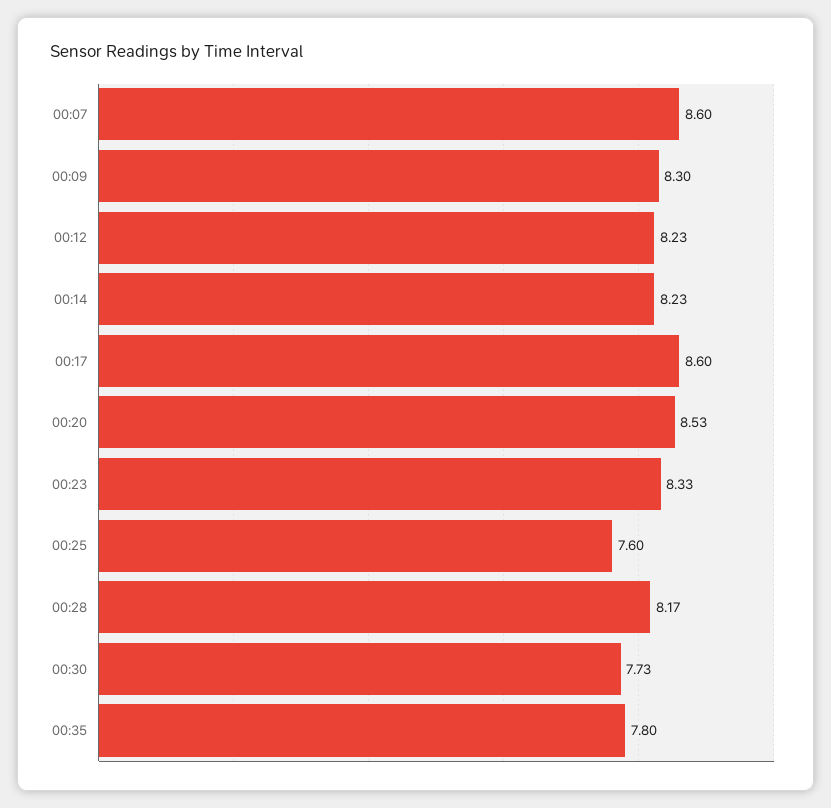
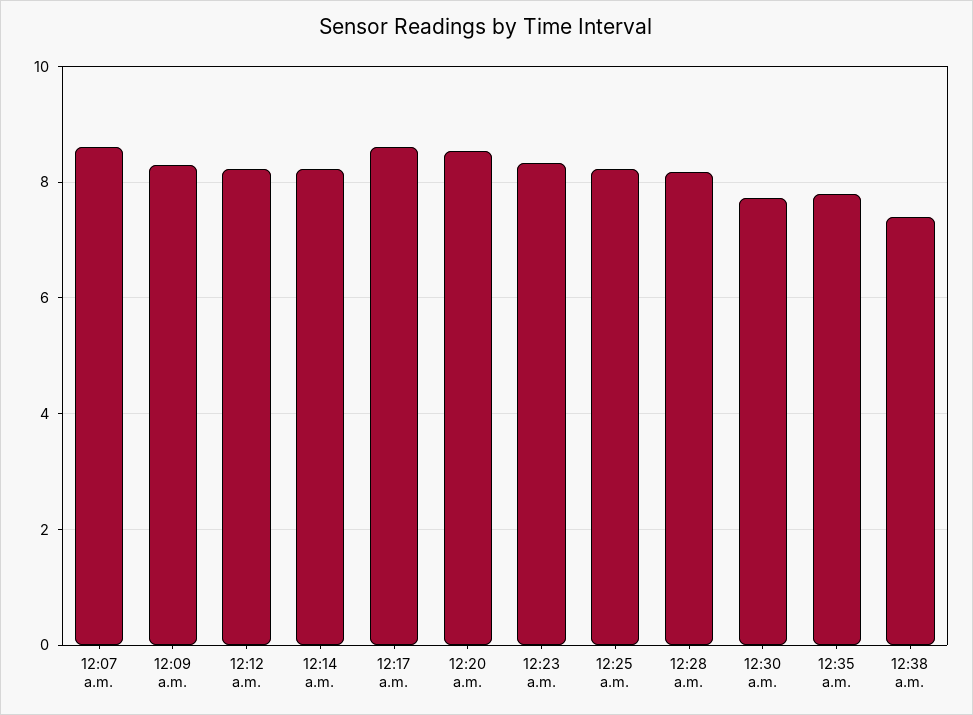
00:25: 7.6 -> 8.2
12:38 a.m.: none -> 7.4

